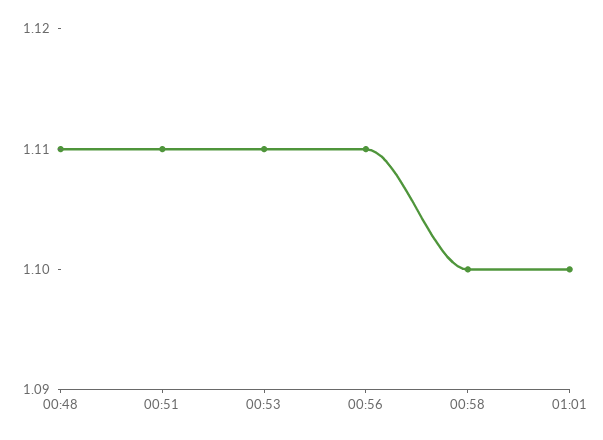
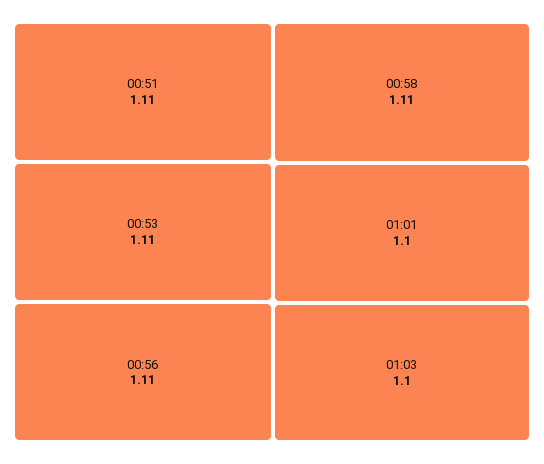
00:48: 1.11 -> none
00:58: 1.1 -> 1.11
01:03: none -> 1.1

